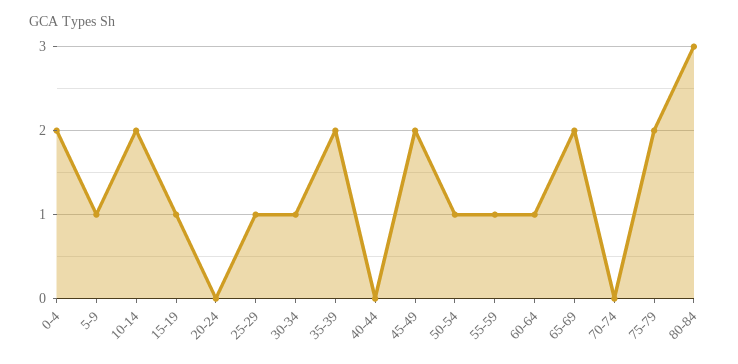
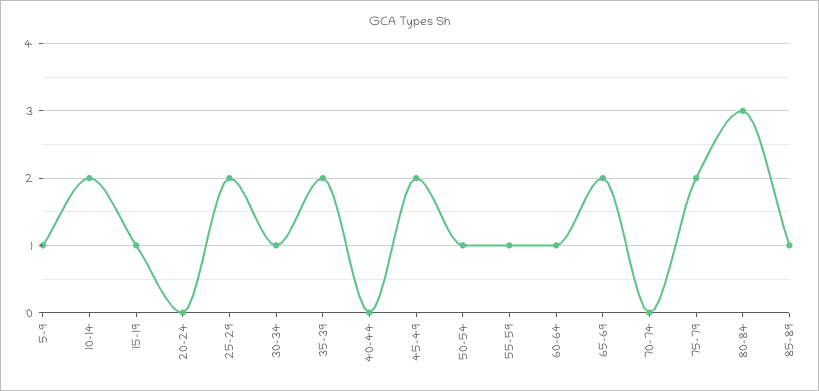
0-4: 2 -> none
25-29: 1 -> 2
85-89: none -> 1

